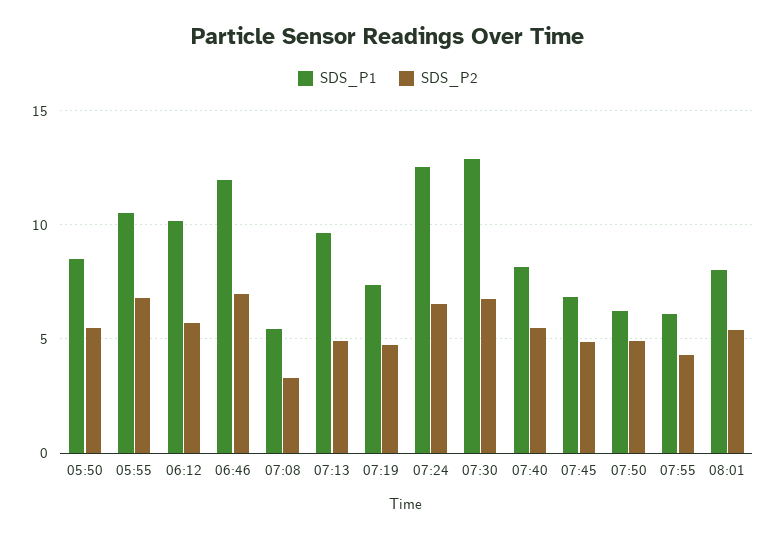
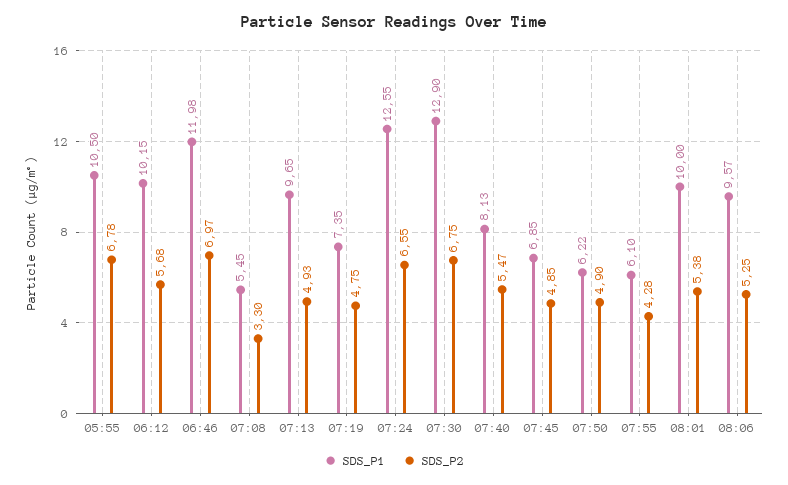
SDS_P1, 05:50: 8.5 -> none
SDS_P2, 05:50: 5.5 -> none
SDS_P1, 08:01: 8 -> 10
SDS_P1, 08:06: none -> 9.57
SDS_P2, 08:06: none -> 5.25

